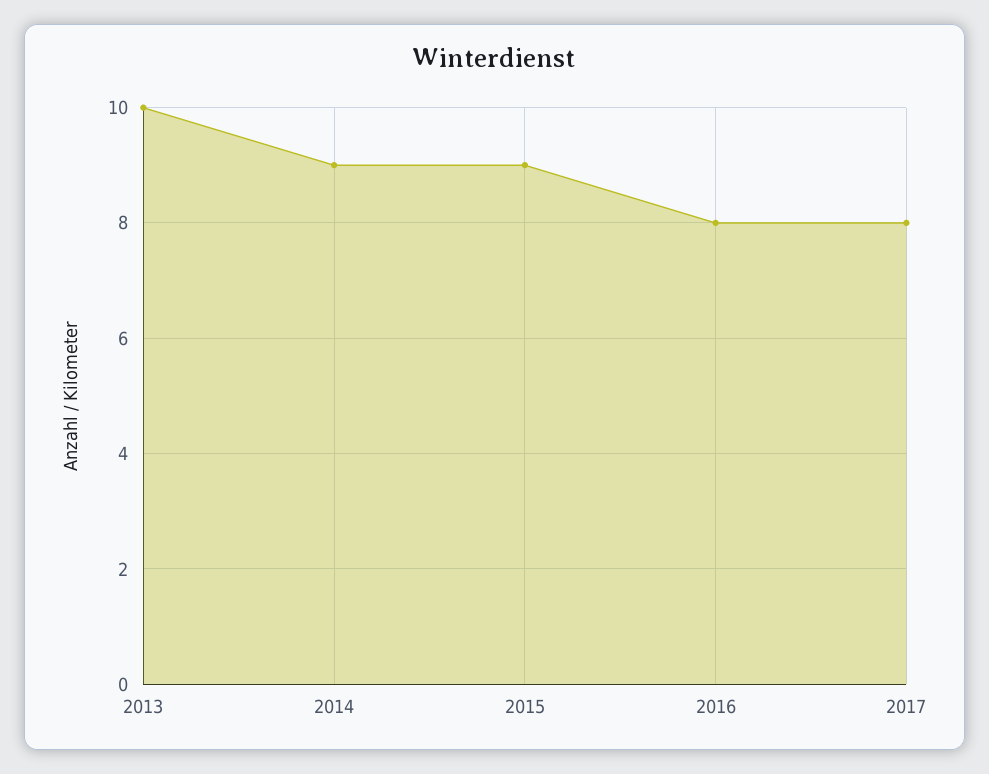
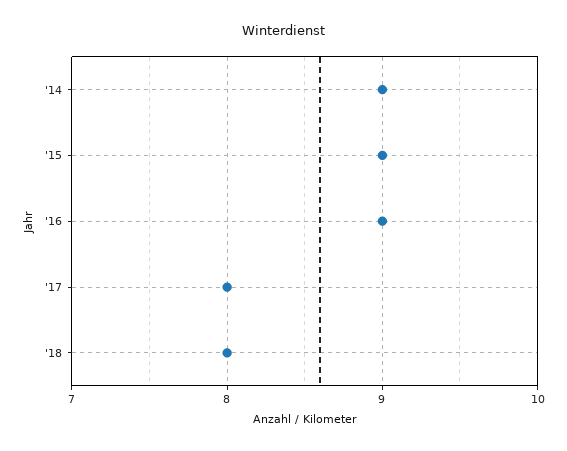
2013: 10 -> none
2016: 8 -> 9
'18: none -> 8

